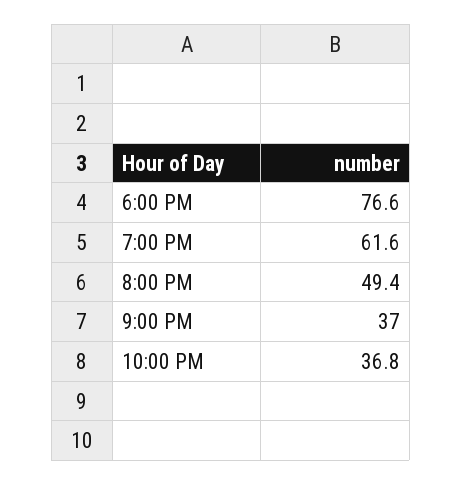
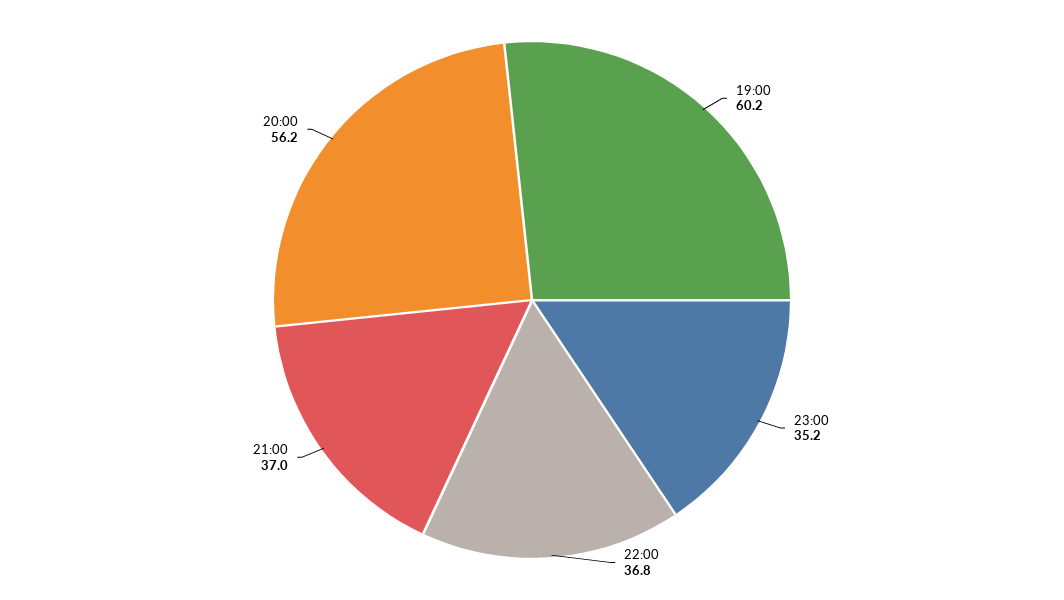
6:00 PM: 76.6 -> none
7:00 PM: 61.6 -> 60.2
8:00 PM: 49.4 -> 56.2
23:00: none -> 35.2

